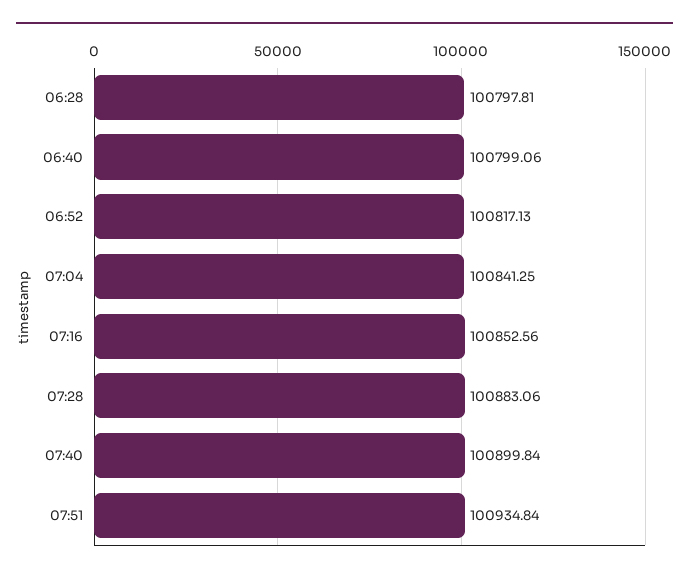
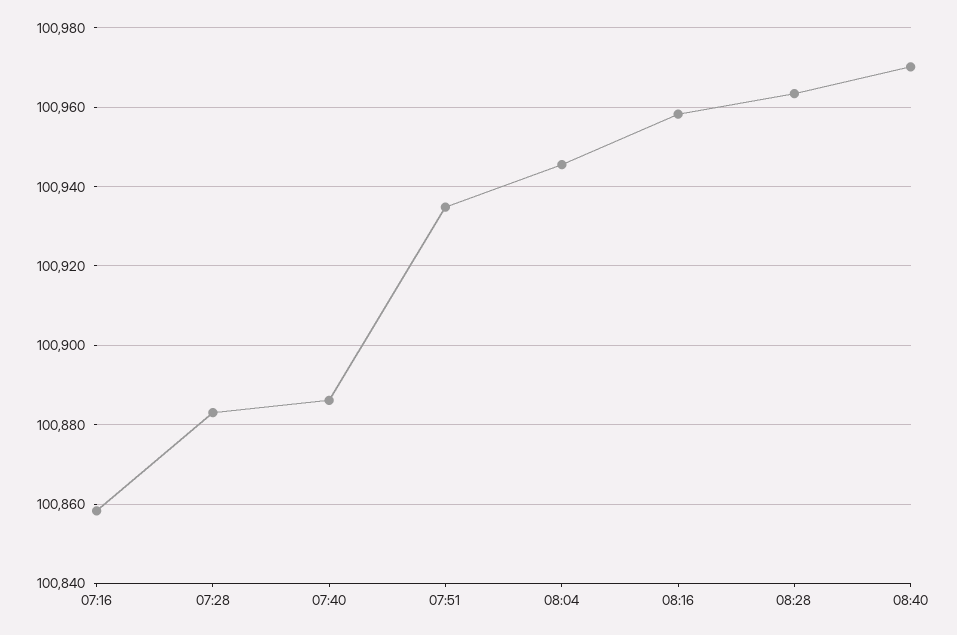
06:28: 100797.81 -> none
06:40: 100799.06 -> none
06:52: 100817.13 -> none
07:04: 100841.25 -> none
07:16: 100852.56 -> 100858
07:40: 100899.84 -> 100886
08:04: none -> 100946
08:16: none -> 100958
08:28: none -> 100964
08:40: none -> 100970

